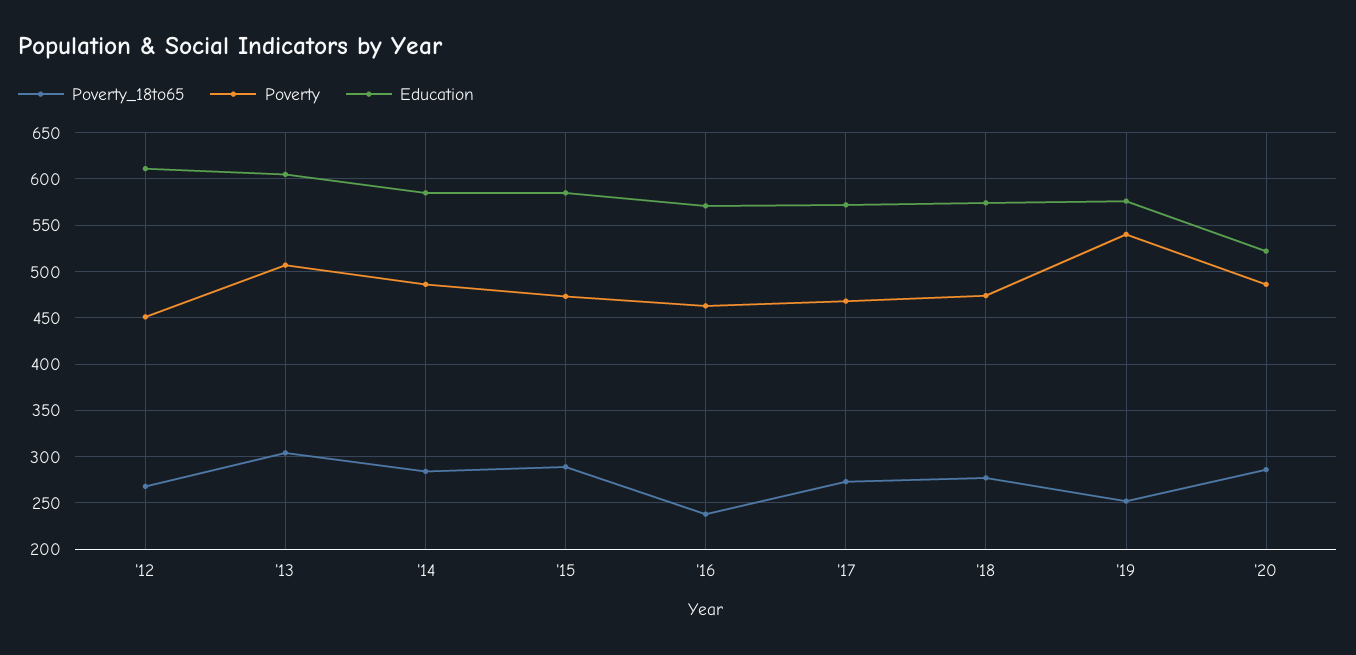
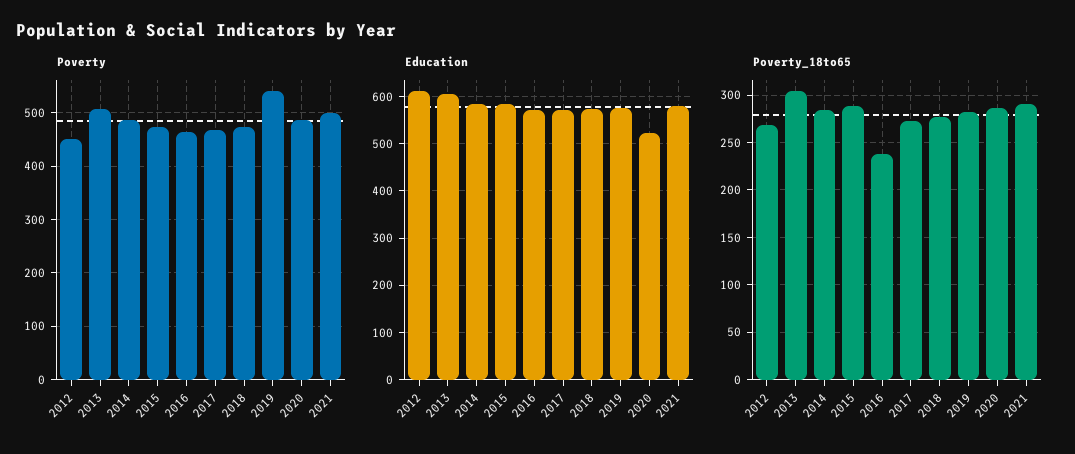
Poverty_18to65, '19: 250 -> 280
Poverty, 2021: none -> 500
Education, 2021: none -> 580
Poverty_18to65, 2021: none -> 290

